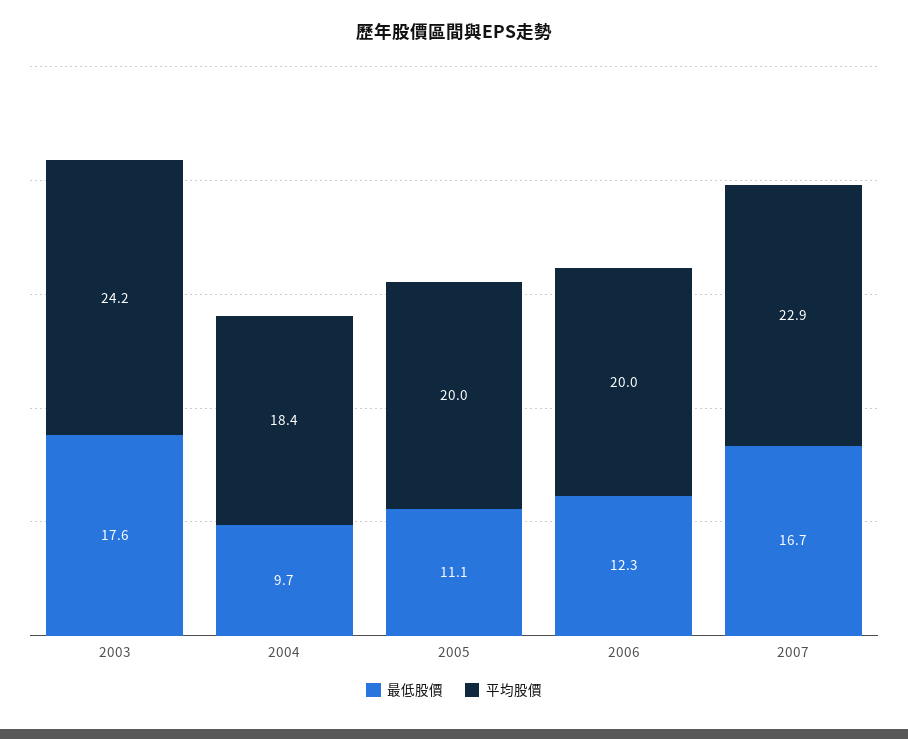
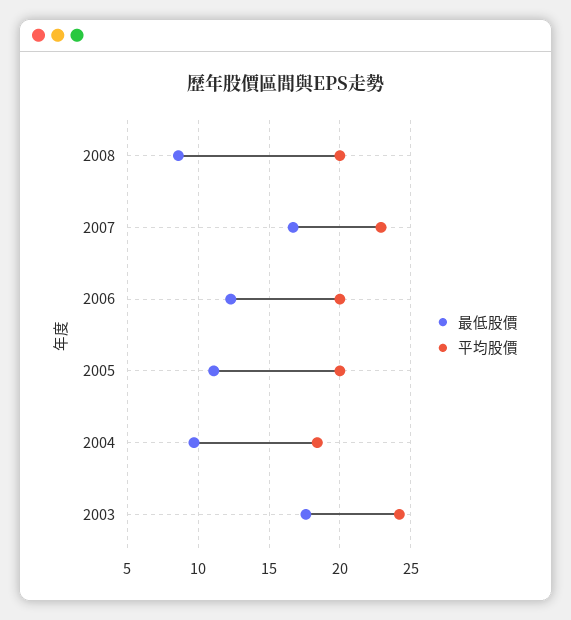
最低股價, 2008: none -> 8.5
平均股價, 2008: none -> 20

